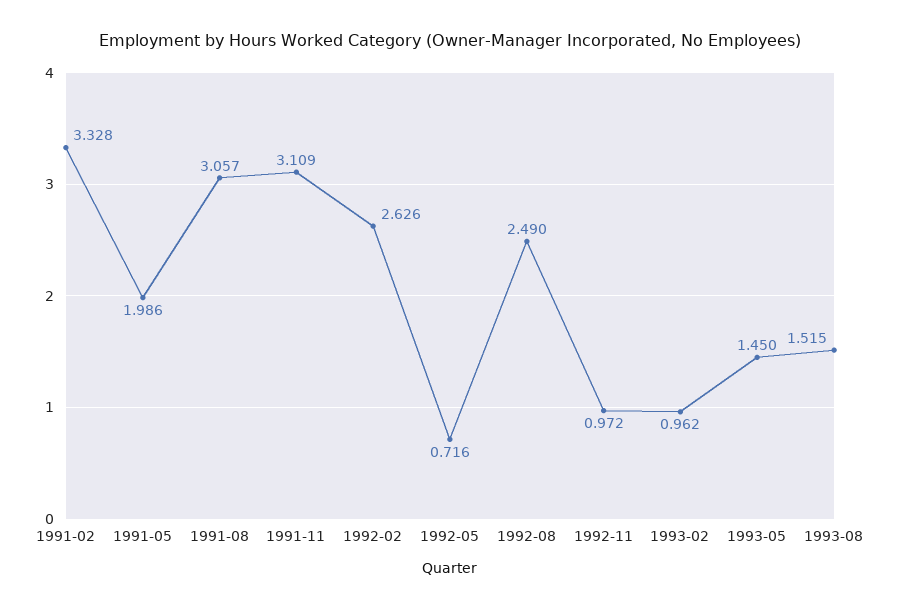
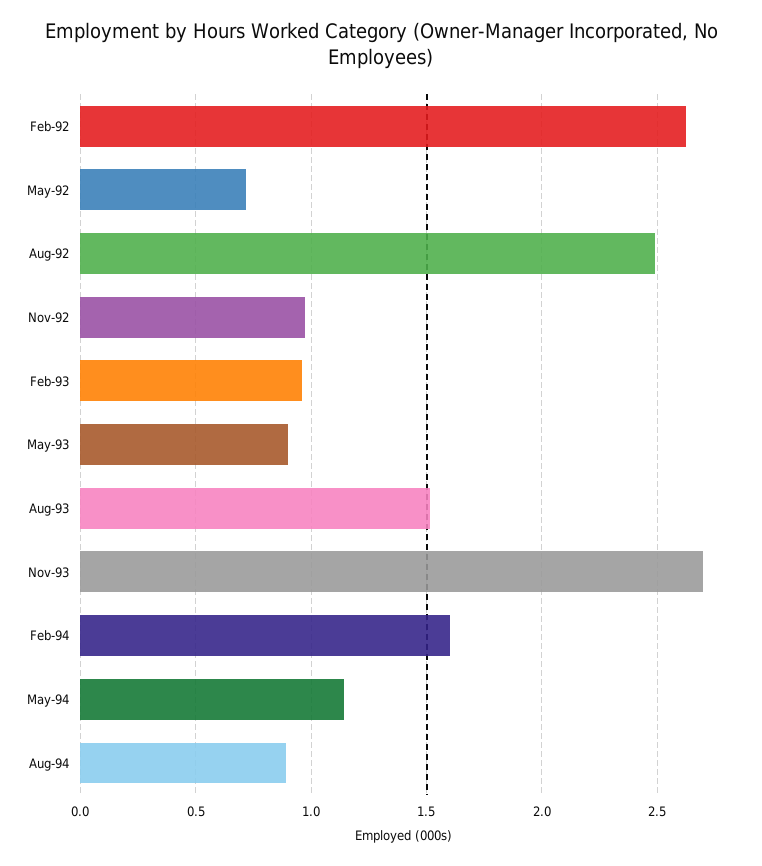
1991-02: 3.328 -> none
1991-05: 1.986 -> none
1991-08: 3.057 -> none
1991-11: 3.109 -> none
1993-05: 1.45 -> 0.9
Nov-93: none -> 2.7
Feb-94: none -> 1.6
May-94: none -> 1.15
Aug-94: none -> 0.9

